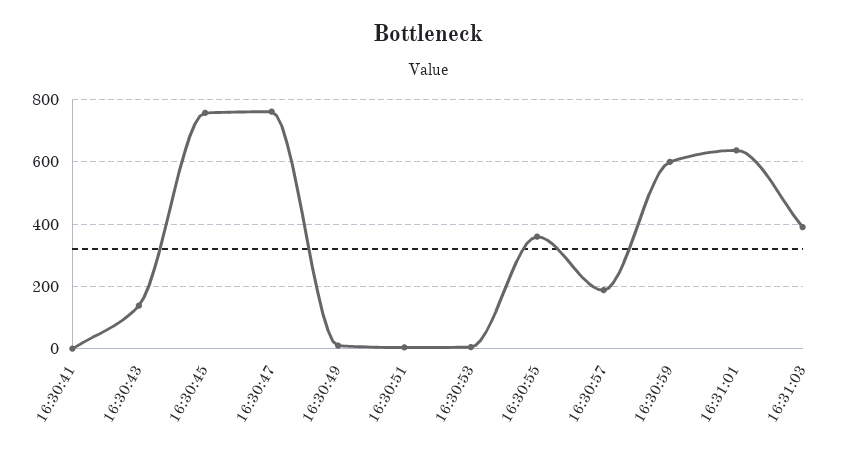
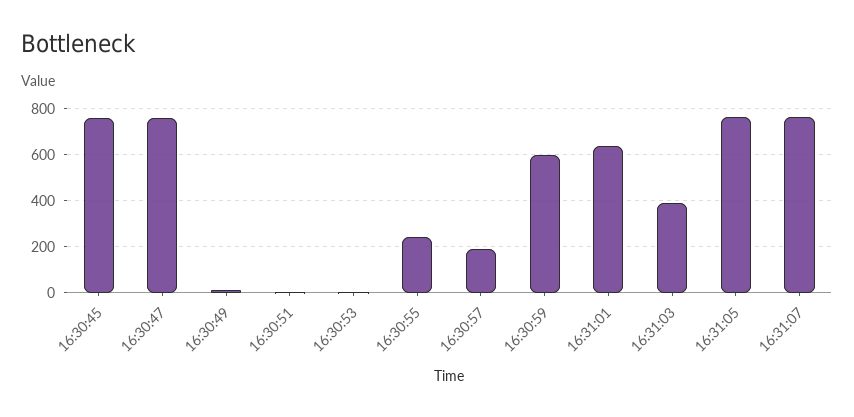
16:30:41: 0 -> none
16:30:43: 140 -> none
16:30:55: 360 -> 250
16:31:05: none -> 750
16:31:07: none -> 750

